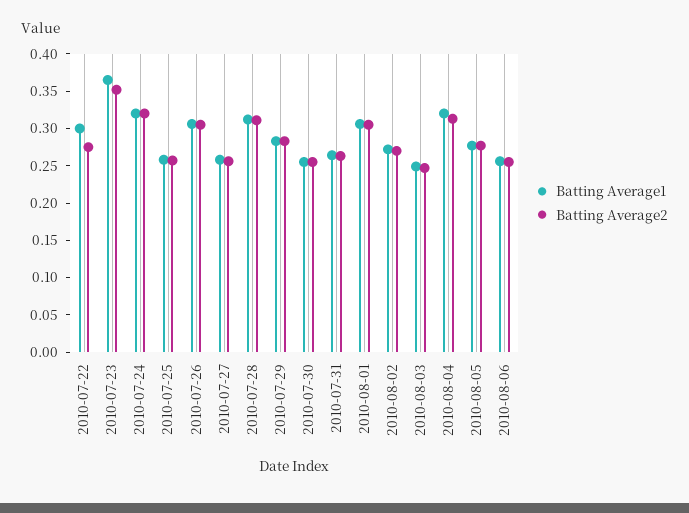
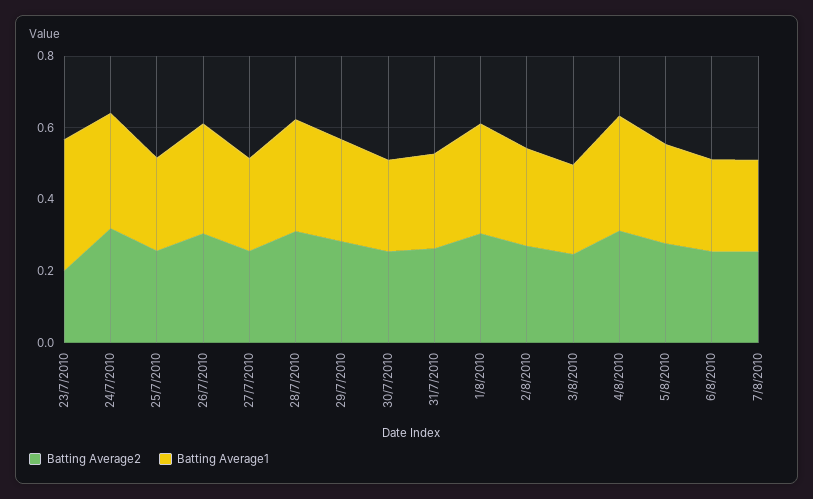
Batting Average1, 2010-07-22: 0.3 -> none
Batting Average2, 2010-07-22: 0.275 -> none
Batting Average2, 2010-07-23: 0.35 -> 0.2
Batting Average2, 7/8/2010: none -> 0.25
Batting Average1, 7/8/2010: none -> 0.25

